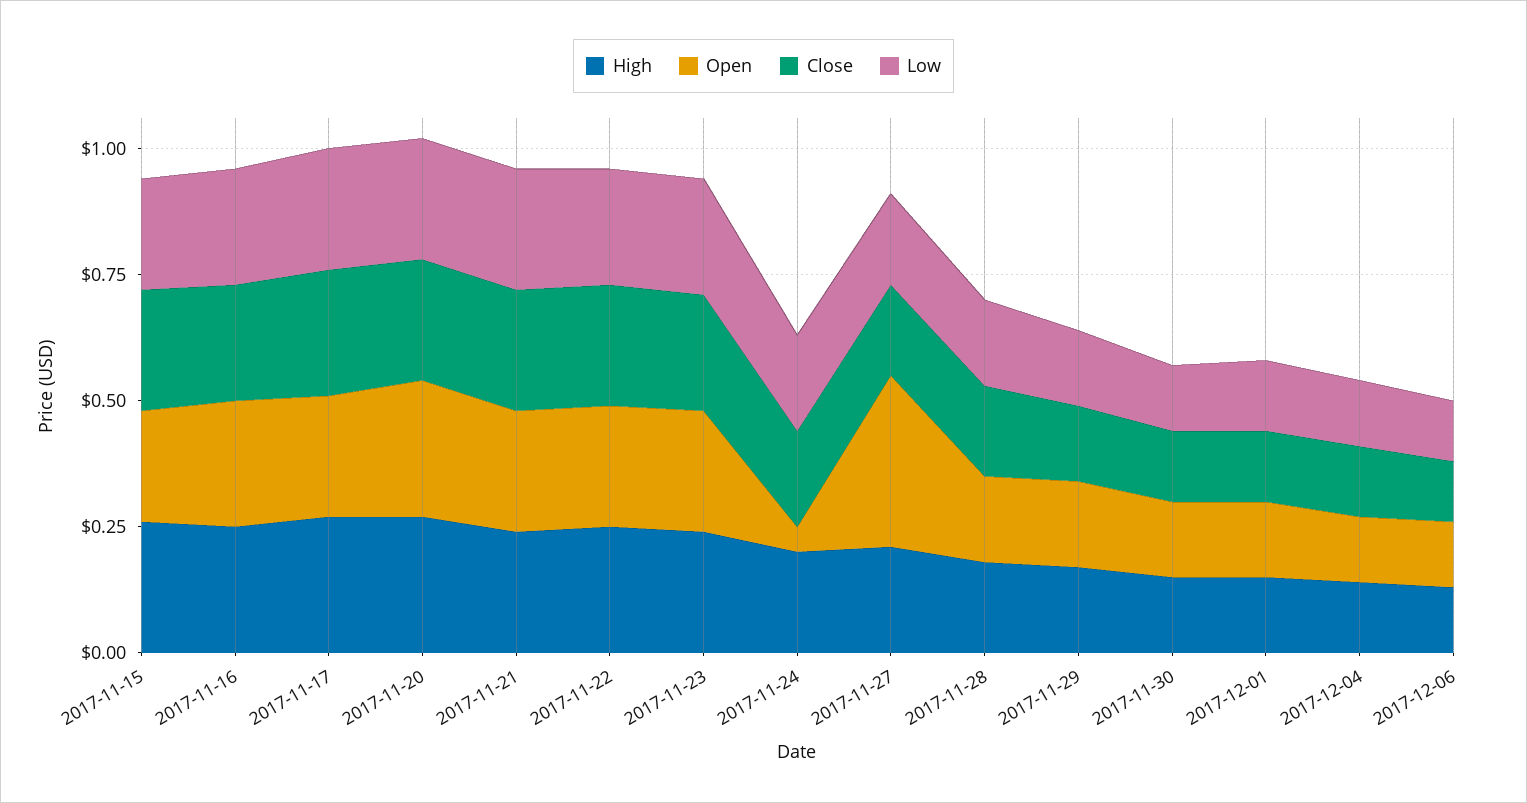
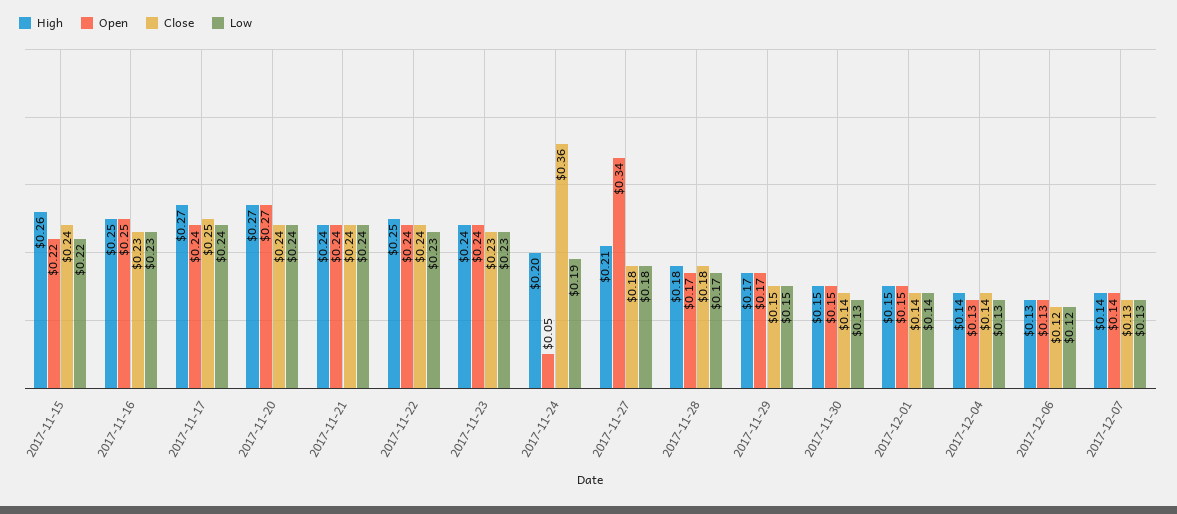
Close, 2017-11-24: 0.2 -> 0.36
High, 2017-12-07: none -> 0.14
Open, 2017-12-07: none -> 0.14
Close, 2017-12-07: none -> 0.13
Low, 2017-12-07: none -> 0.13

